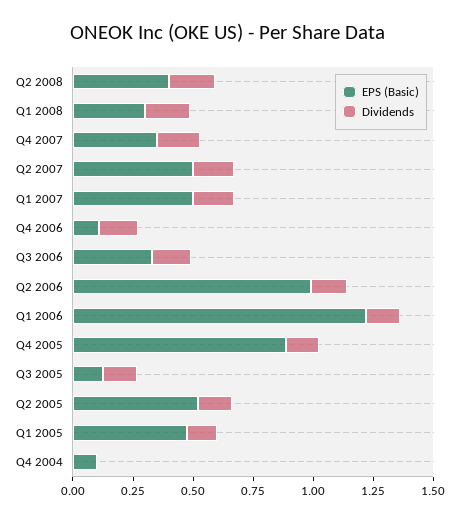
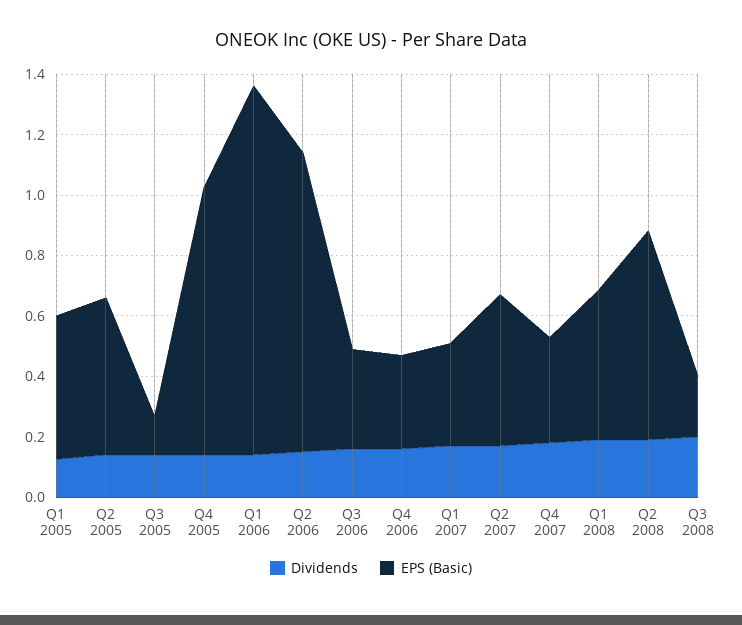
EPS (Basic), Q2 2008: 0.4 -> 0.7
EPS (Basic), Q1 2008: 0.3 -> 0.5
EPS (Basic), Q1 2007: 0.5 -> 0.35
EPS (Basic), Q4 2006: 0.1 -> 0.3
EPS (Basic), Q4 2004: 0.1 -> none
Dividends, Q4 2004: 0 -> none
Dividends, Q3 2008: none -> 0.2
EPS (Basic), Q3 2008: none -> 0.2

